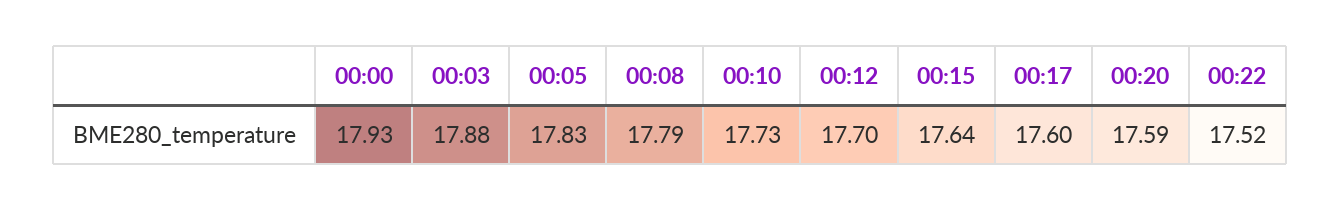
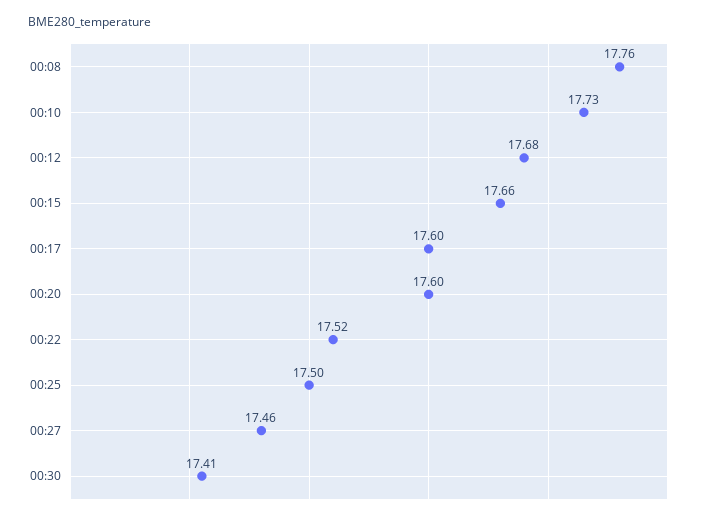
00:00: 17.93 -> none
00:03: 17.88 -> none
00:05: 17.83 -> none
00:08: 17.79 -> 17.76
00:12: 17.7 -> 17.68
00:15: 17.64 -> 17.66
00:20: 17.59 -> 17.6
00:25: none -> 17.5
00:27: none -> 17.46
00:30: none -> 17.41

